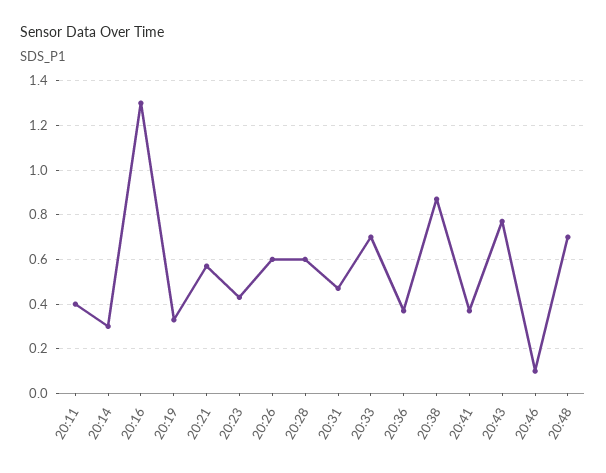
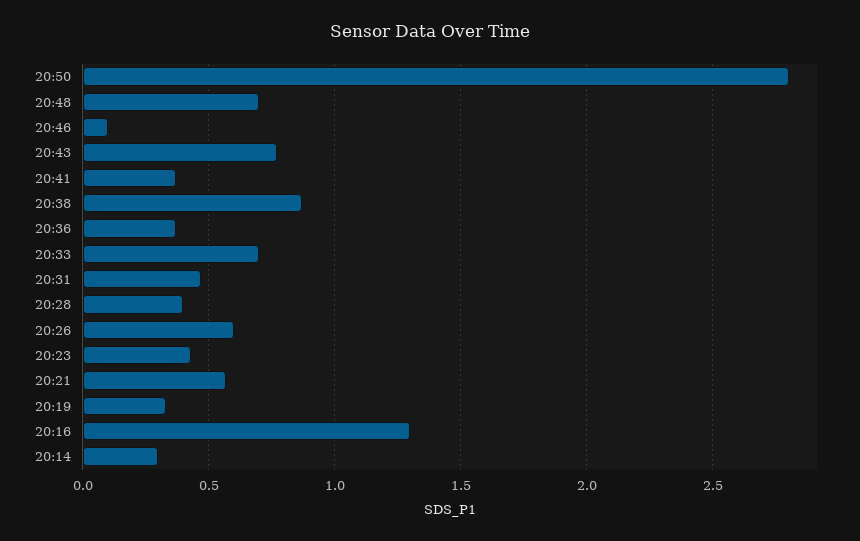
20:11: 0.4 -> none
20:28: 0.6 -> 0.4
20:50: none -> 2.8

